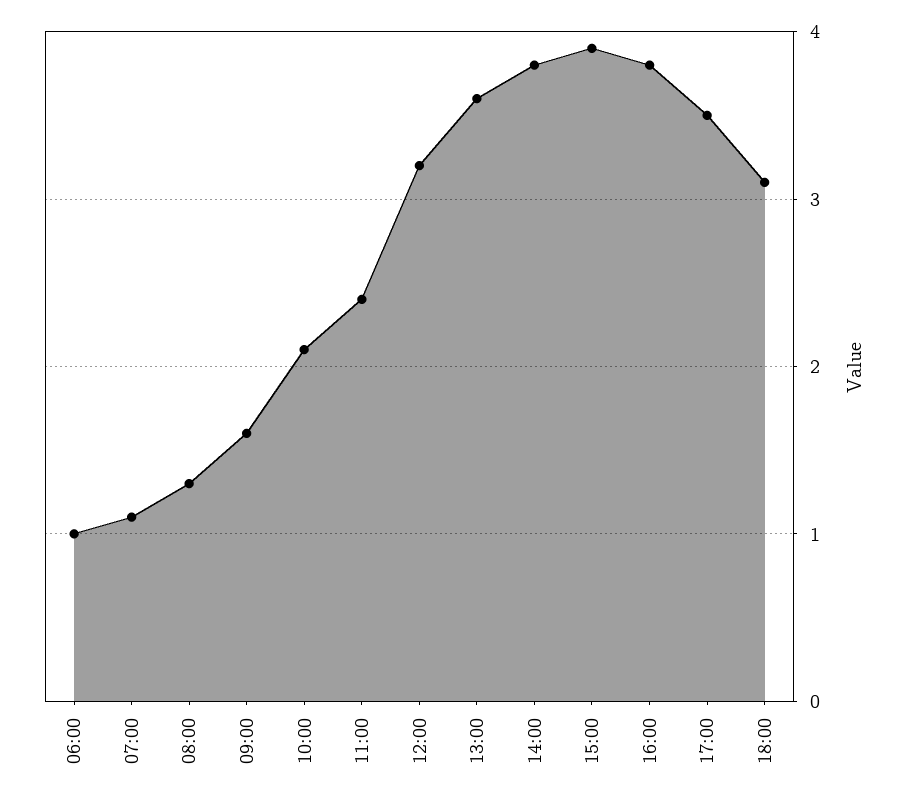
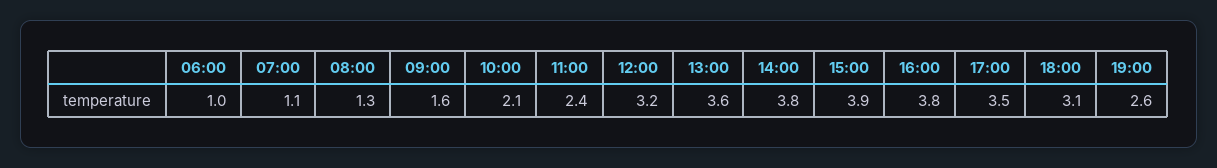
19:00: none -> 2.6

